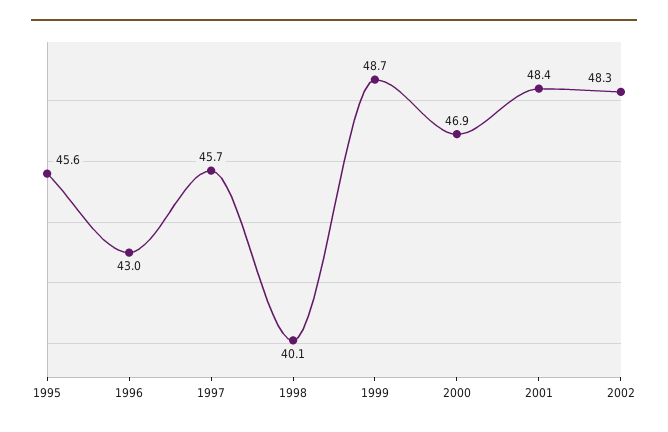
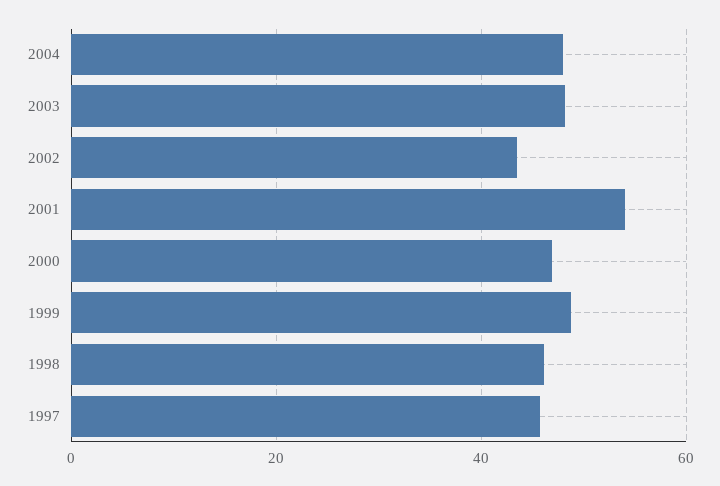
1995: 45.6 -> none
1996: 43 -> none
1998: 40.1 -> 46
2001: 48.4 -> 54
2002: 48.3 -> 44
2004: none -> 48
2003: none -> 48

